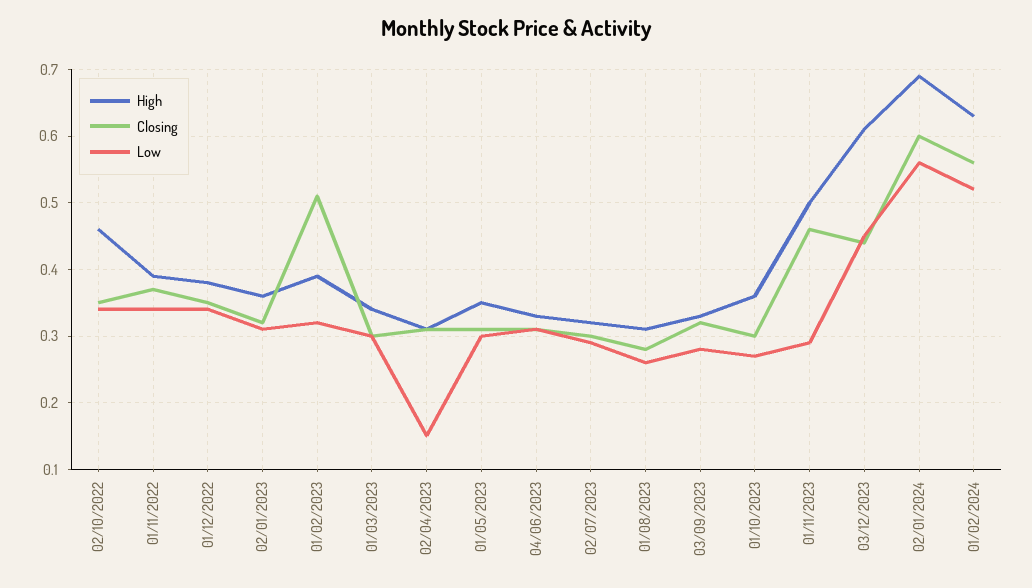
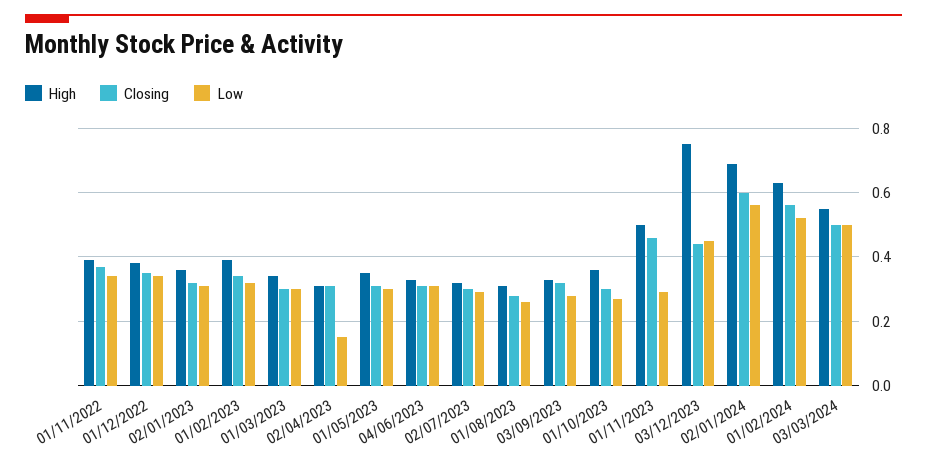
High, 02/10/2022: 0.46 -> none
Closing, 02/10/2022: 0.35 -> none
Low, 02/10/2022: 0.34 -> none
Closing, 01/02/2023: 0.51 -> 0.35
High, 03/12/2023: 0.61 -> 0.75
High, 03/03/2024: none -> 0.55
Closing, 03/03/2024: none -> 0.5
Low, 03/03/2024: none -> 0.5

